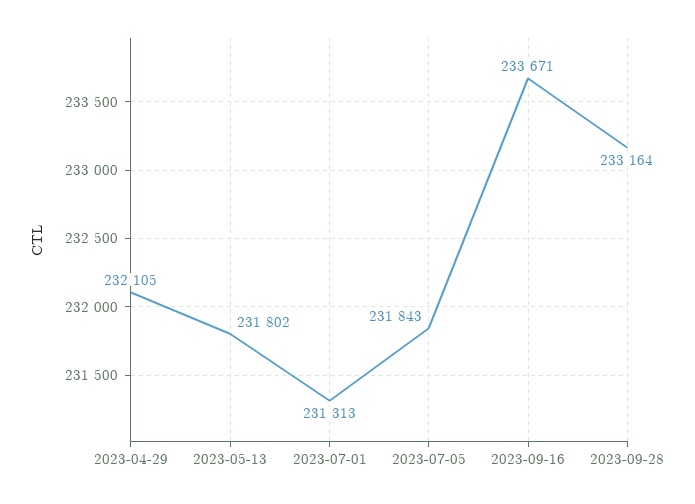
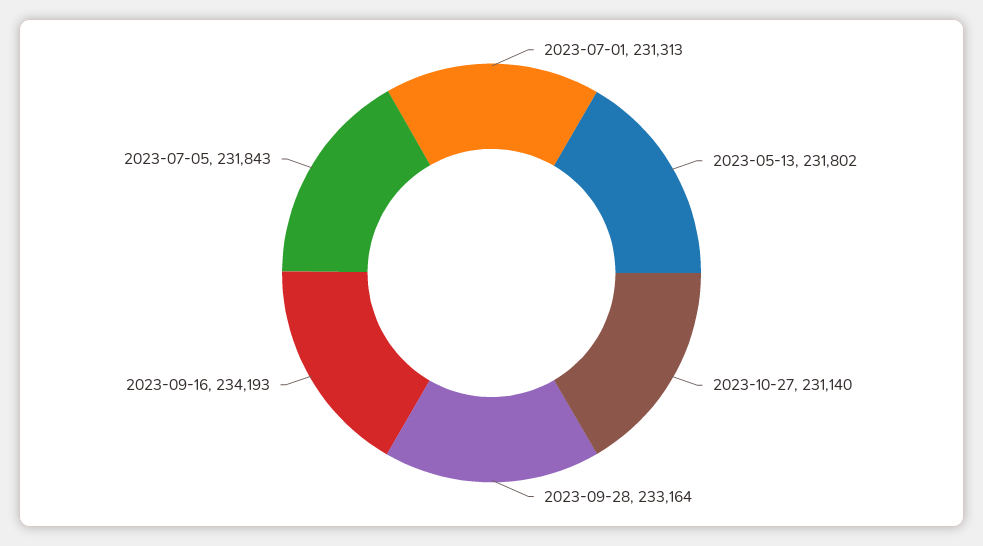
2023-04-29: 232105 -> none
2023-09-16: 233671 -> 234193
2023-10-27: none -> 231140

